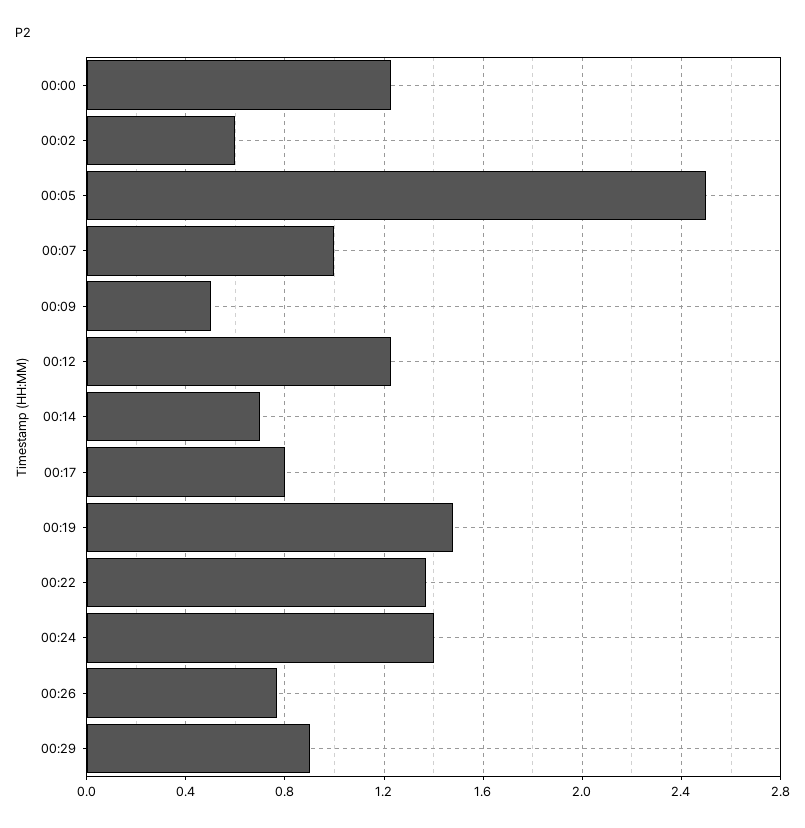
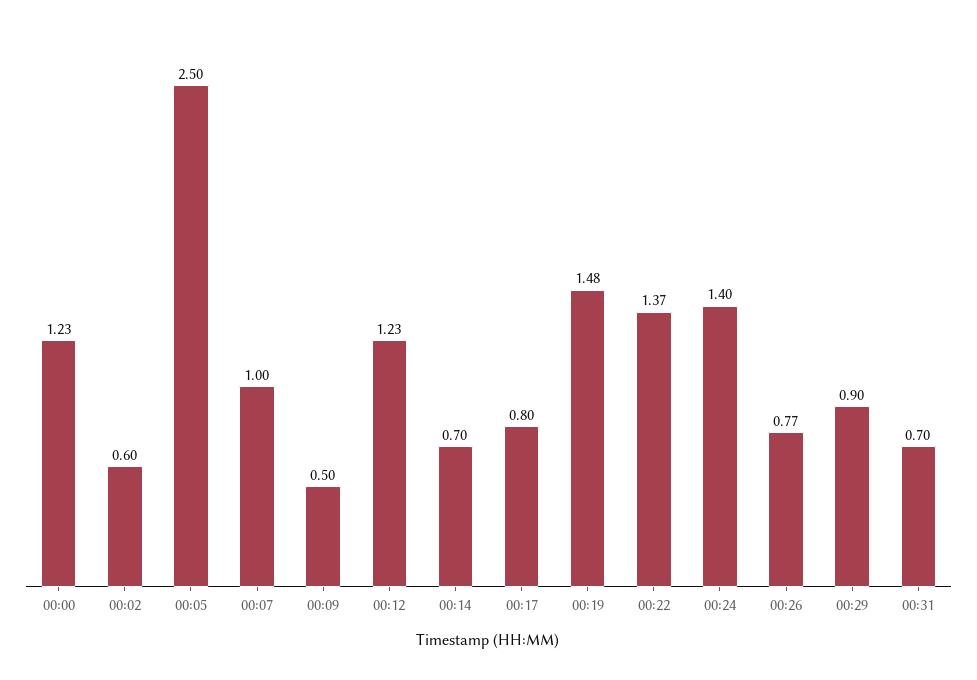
00:31: none -> 0.7

